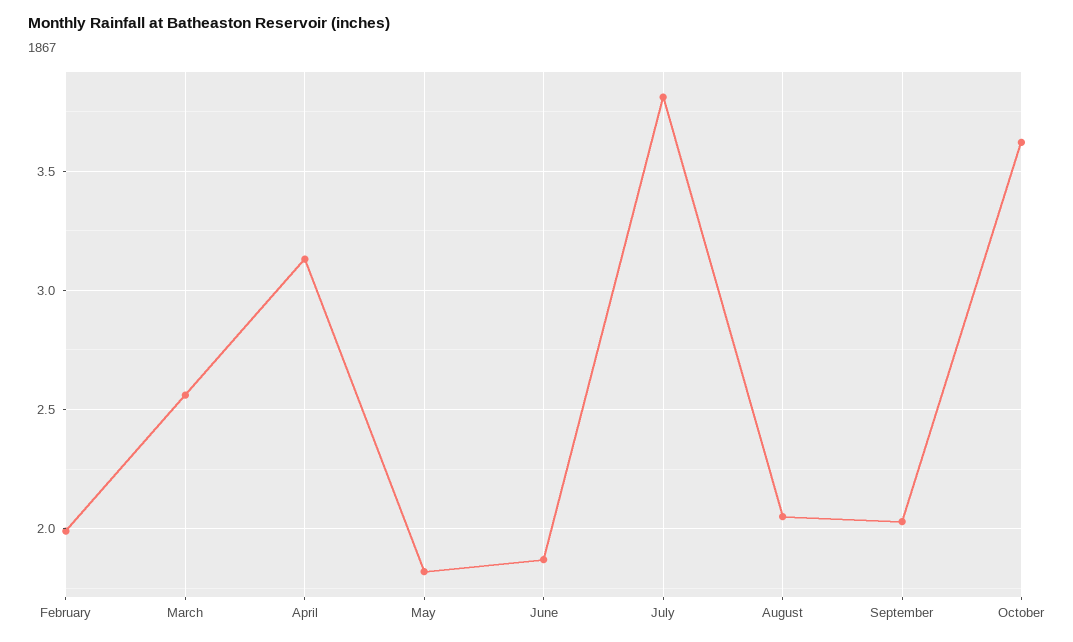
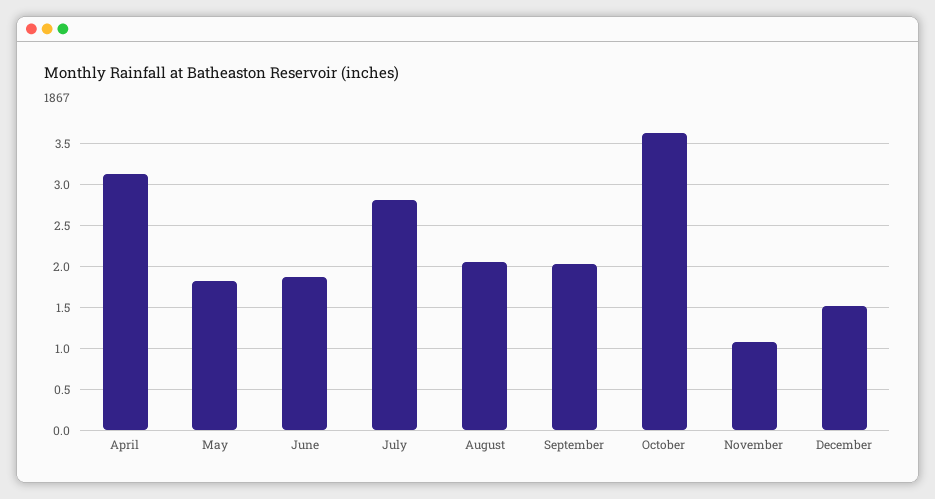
February: 2 -> none
March: 2.55 -> none
July: 3.8 -> 2.8
November: none -> 1.1
December: none -> 1.5

